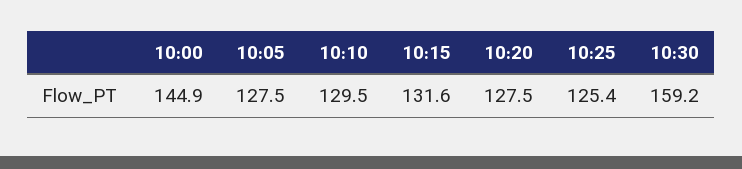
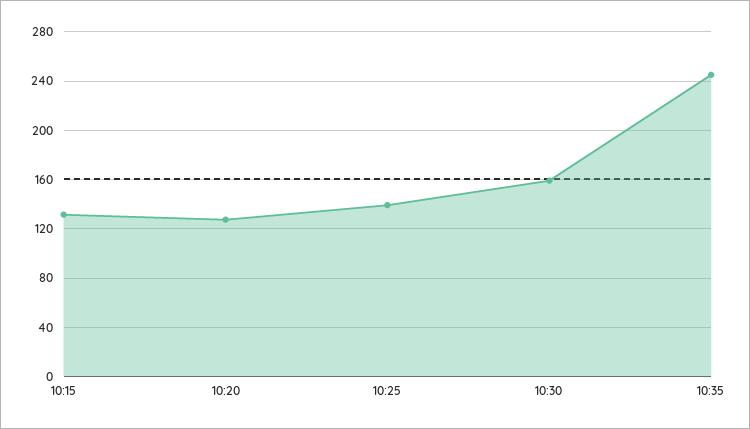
10:00: 144.9 -> none
10:05: 127.5 -> none
10:10: 129.5 -> none
10:25: 125.4 -> 140
10:35: none -> 245

